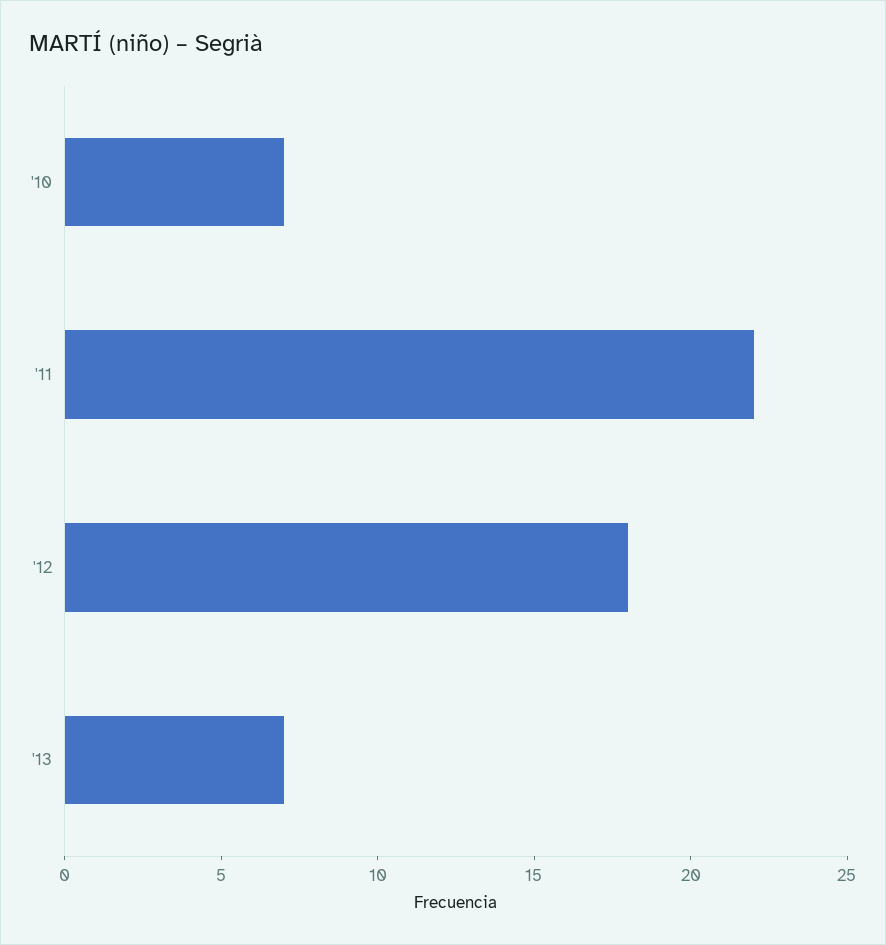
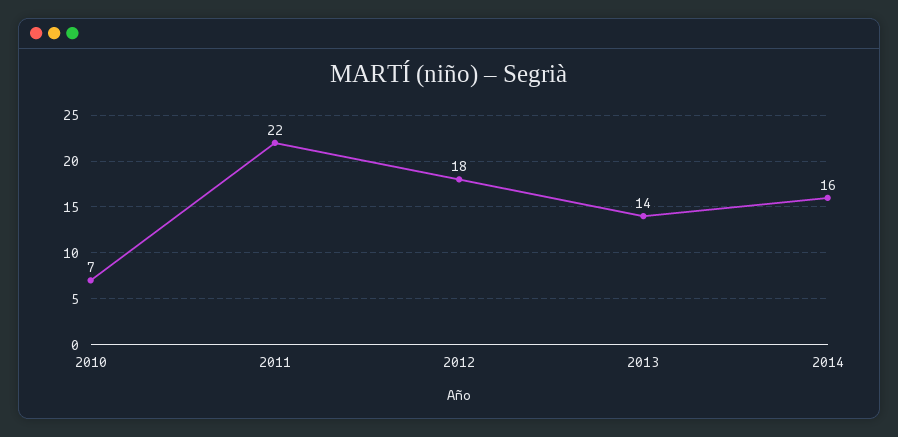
'13: 7 -> 14
2014: none -> 16

